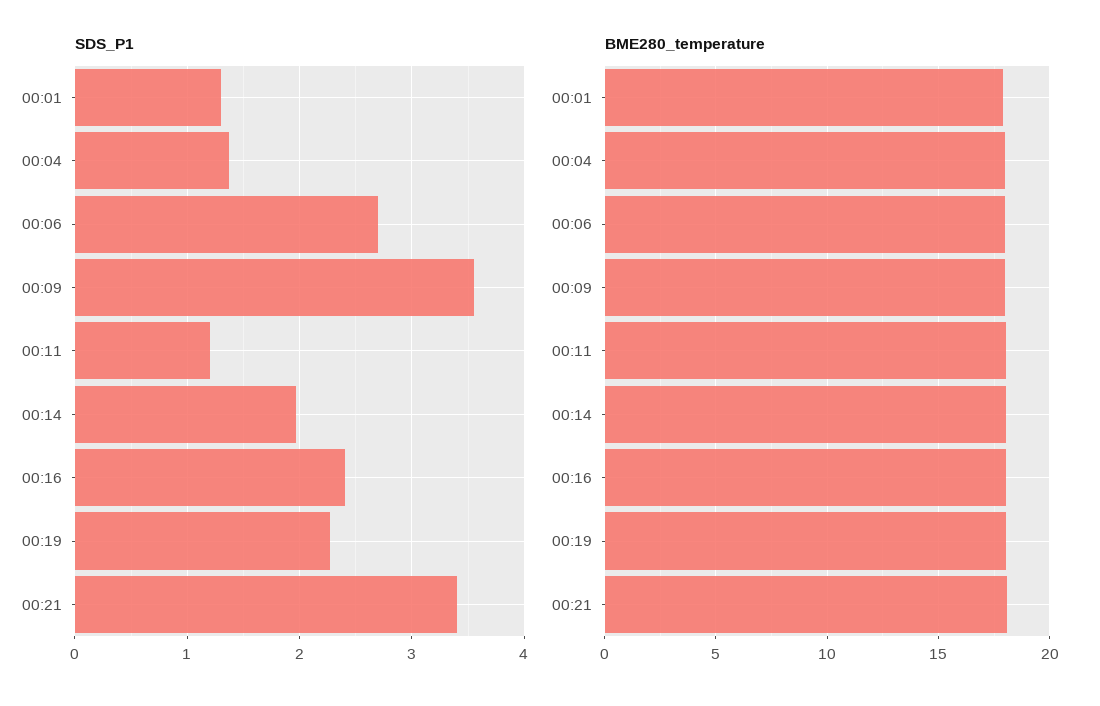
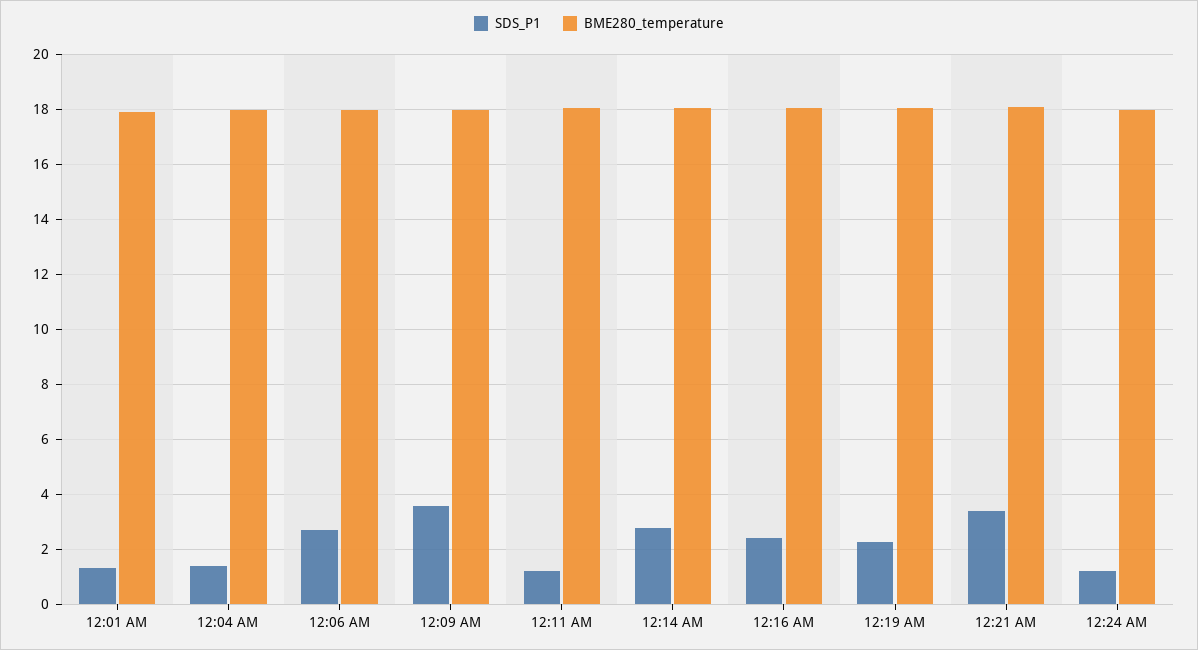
SDS_P1, 00:14: 2 -> 2.75
SDS_P1, 12:24 AM: none -> 1.25
BME280_temperature, 12:24 AM: none -> 18

